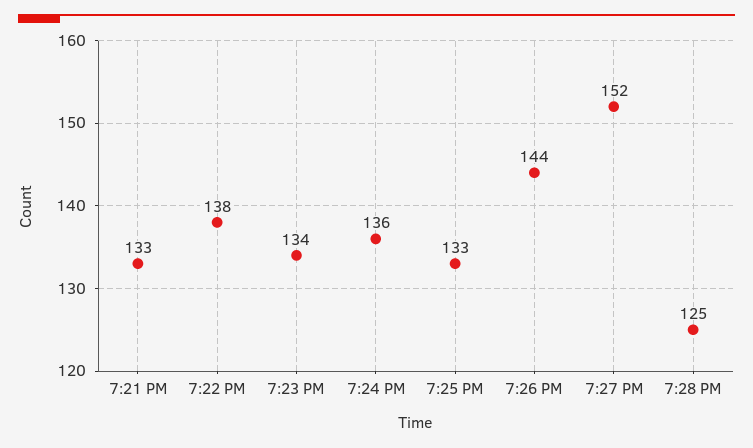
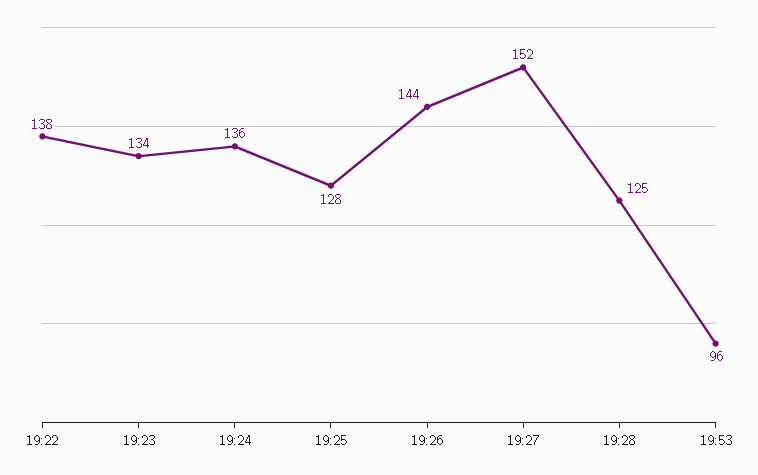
7:21 PM: 133 -> none
7:25 PM: 133 -> 128
19:53: none -> 96

